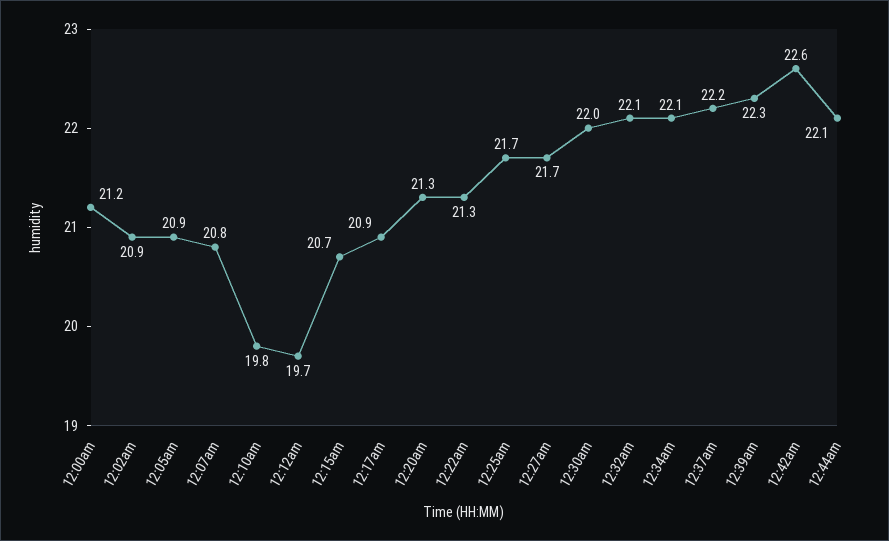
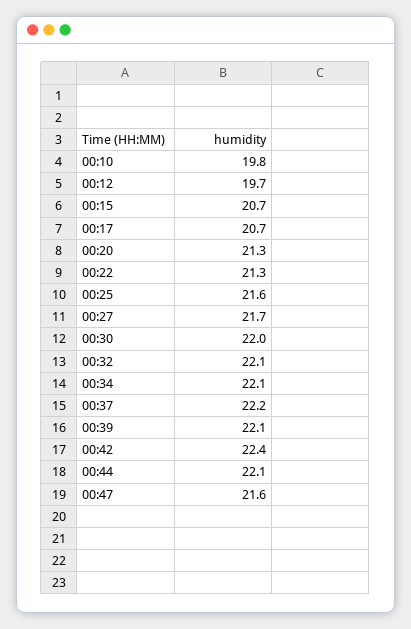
12:00am: 21.2 -> none
12:02am: 20.9 -> none
12:05am: 20.9 -> none
12:07am: 20.8 -> none
12:17am: 20.9 -> 20.7
12:25am: 21.7 -> 21.6
12:39am: 22.3 -> 22.1
12:42am: 22.6 -> 22.4
00:47: none -> 21.6

